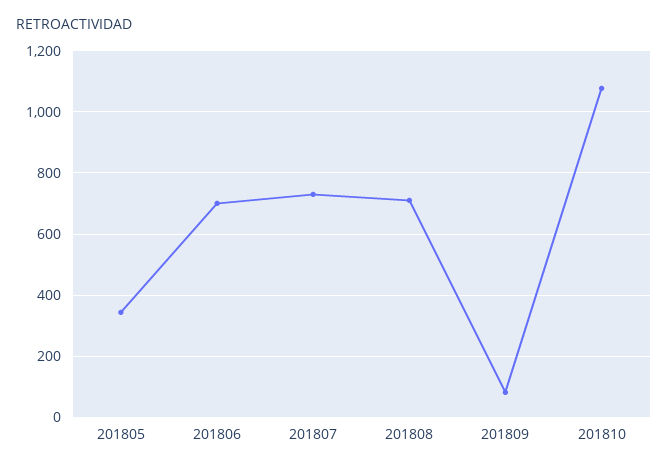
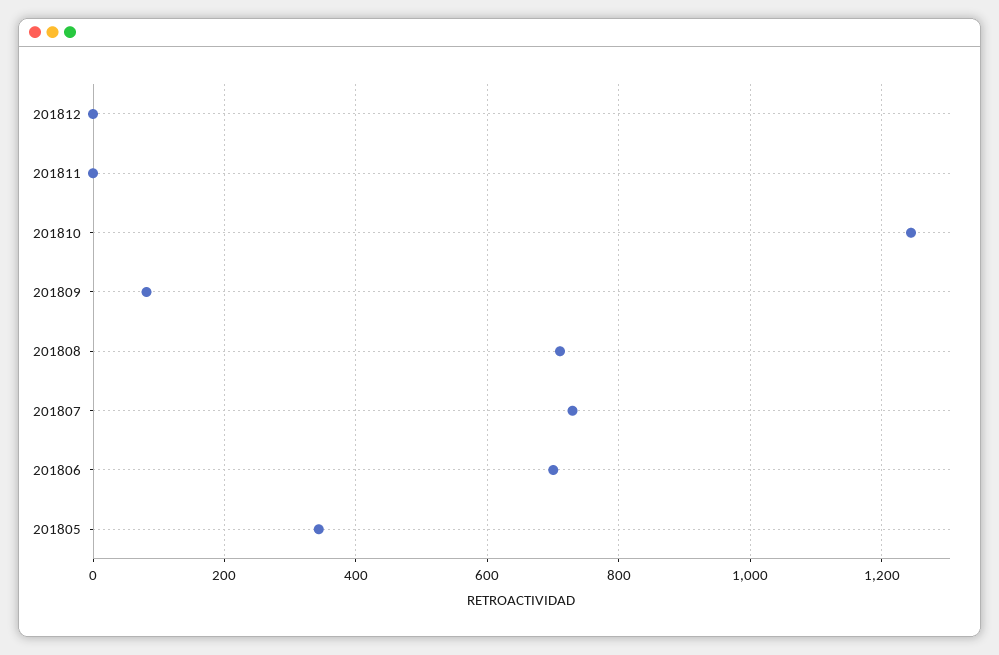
201810: 1080 -> 1240
201812: none -> 0
201811: none -> 0

